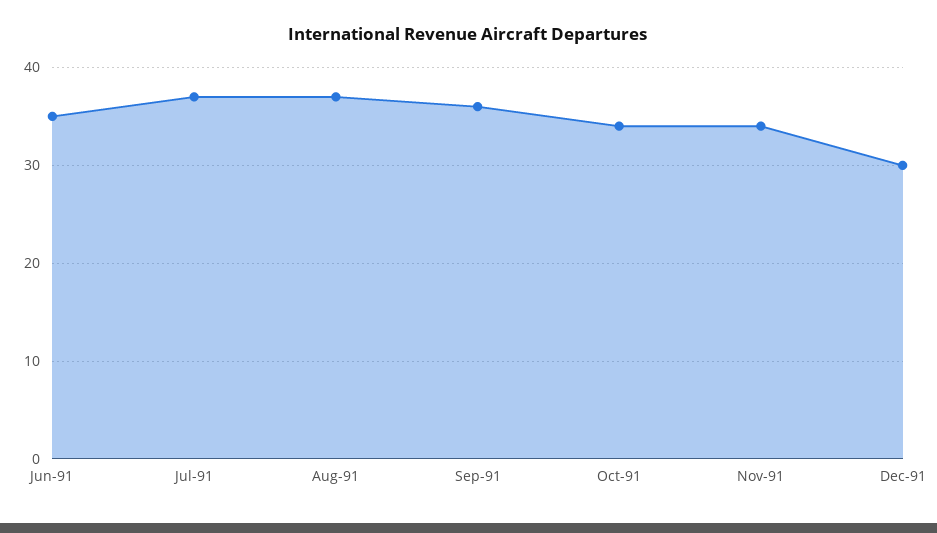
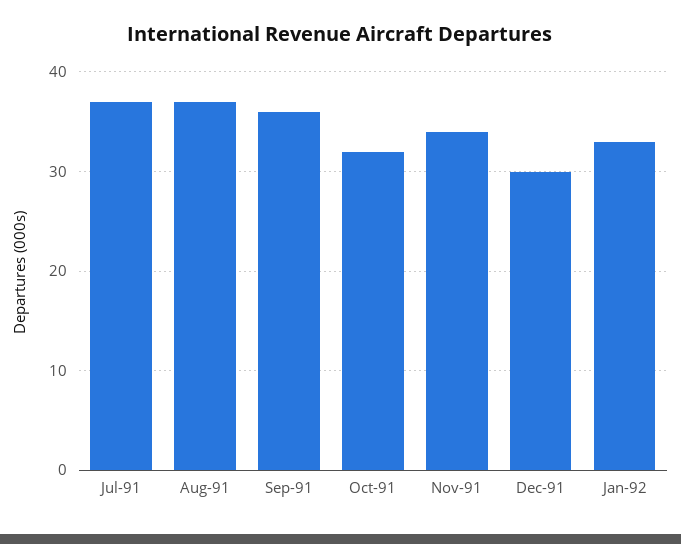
Jun-91: 35 -> none
Oct-91: 34 -> 32
Jan-92: none -> 33

